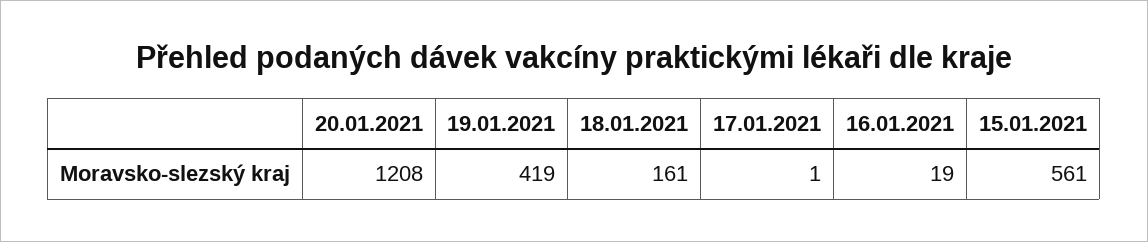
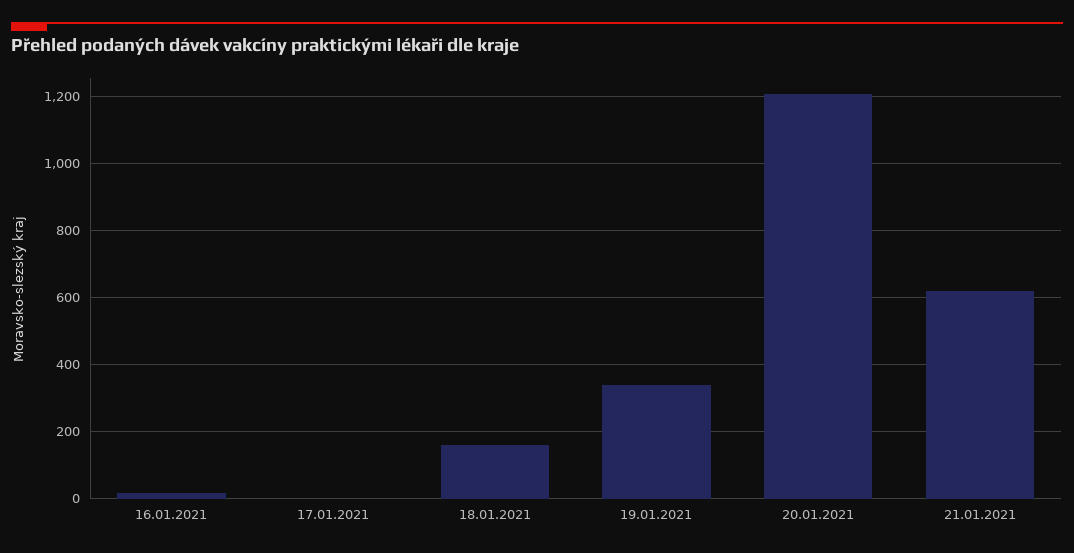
19.01.2021: 419 -> 340
15.01.2021: 561 -> none
21.01.2021: none -> 620

